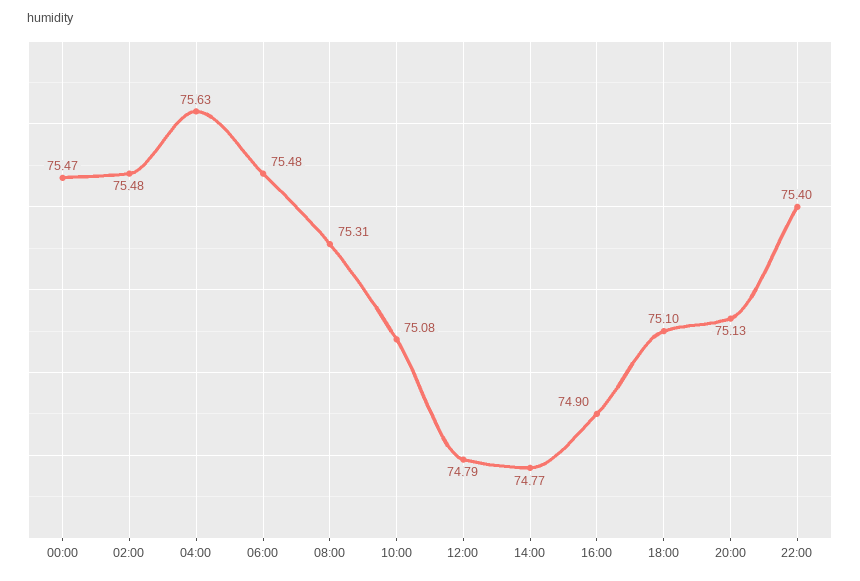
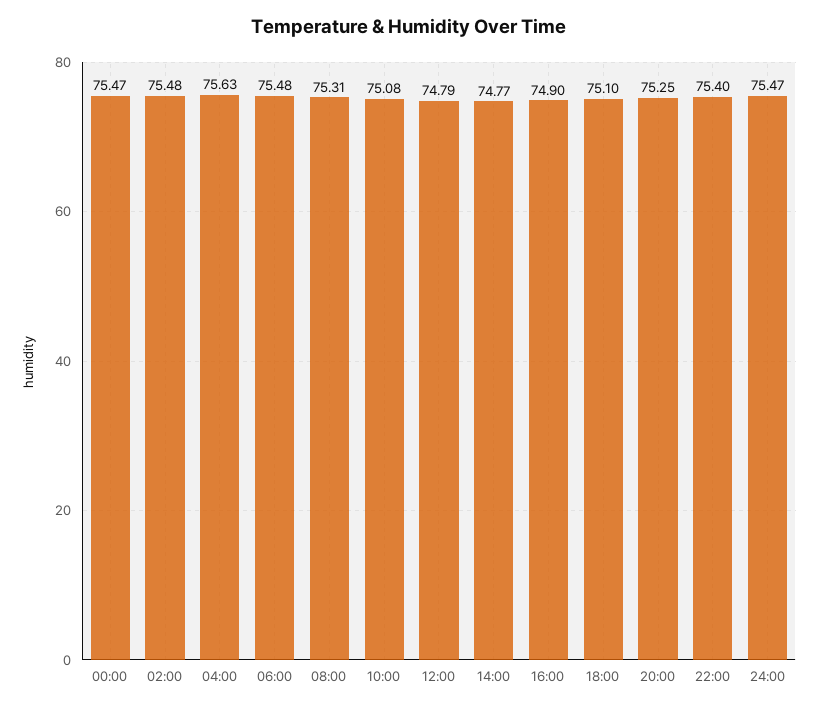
20:00: 75.13 -> 75.25
24:00: none -> 75.47

